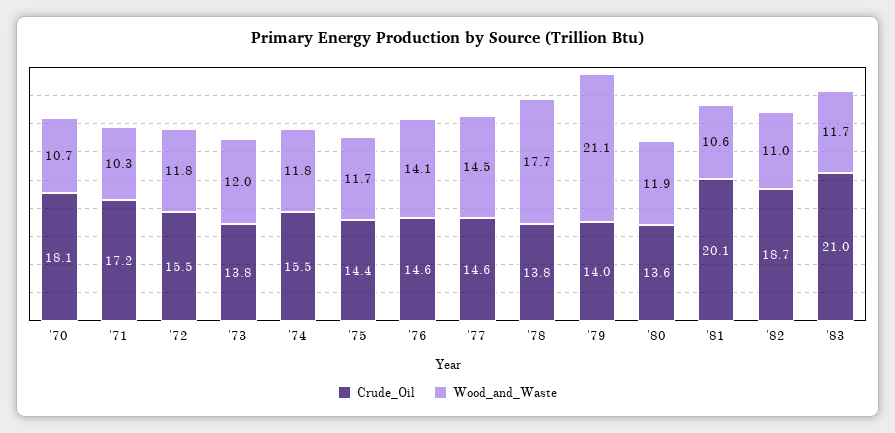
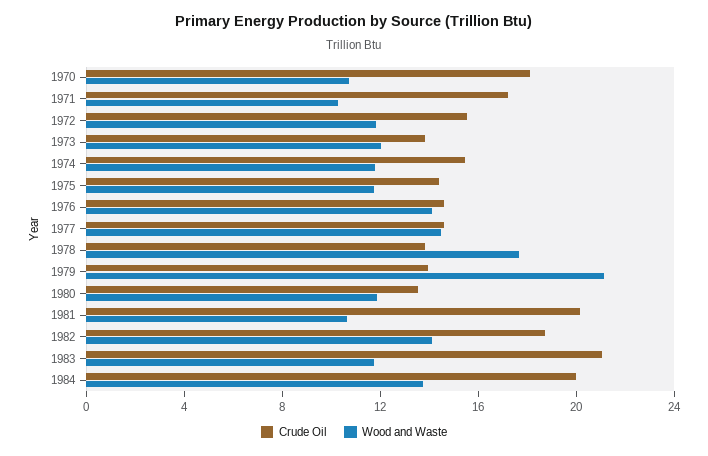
Wood_and_Waste, '82: 11 -> 14
Crude_Oil, 1984: none -> 20
Wood_and_Waste, 1984: none -> 14

